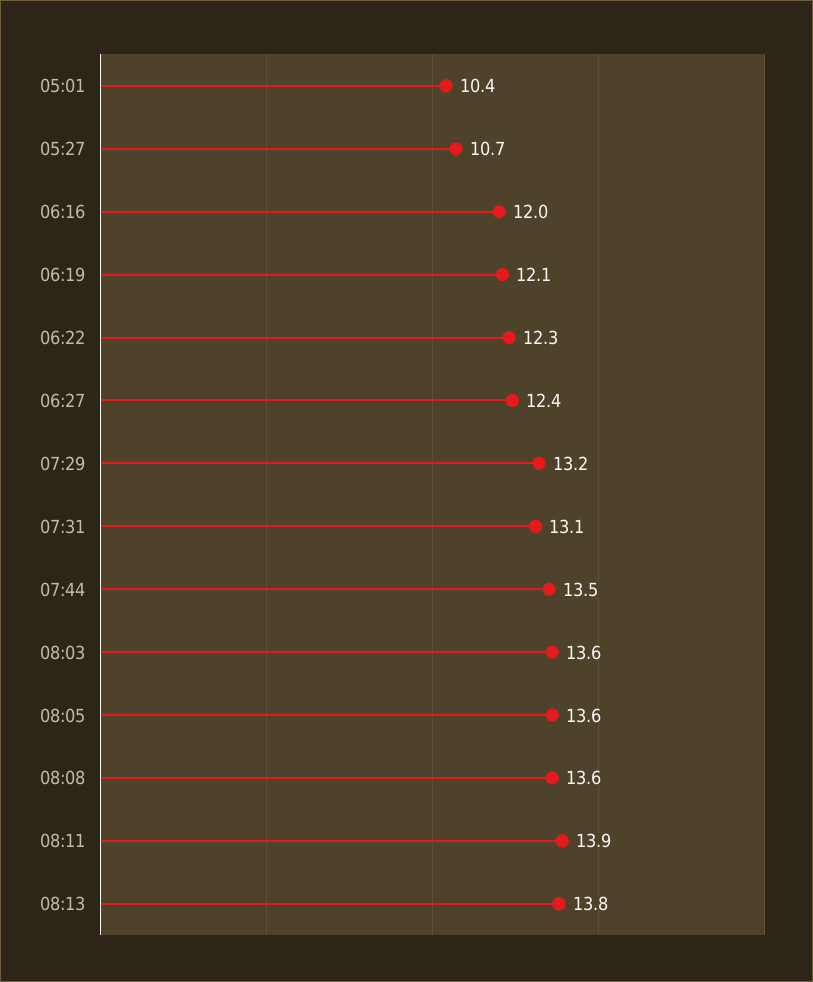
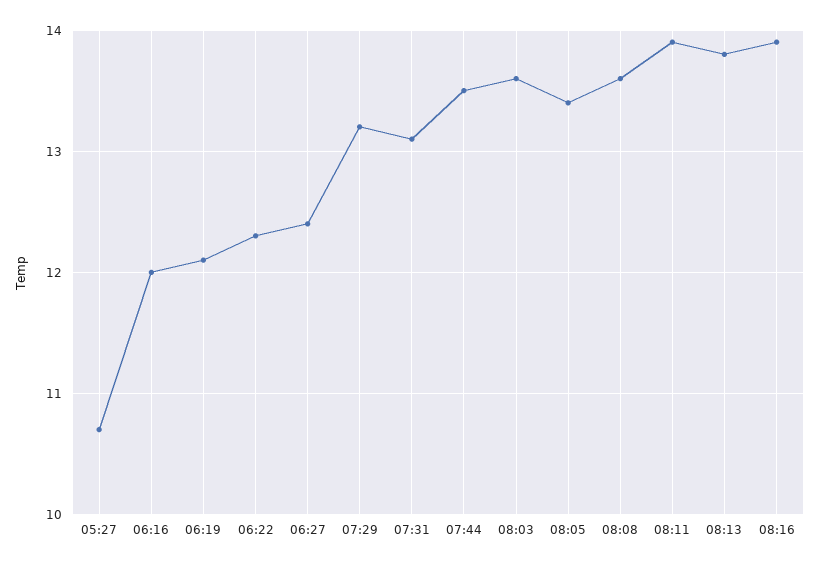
05:01: 10.4 -> none
08:05: 13.6 -> 13.4
08:16: none -> 13.9

